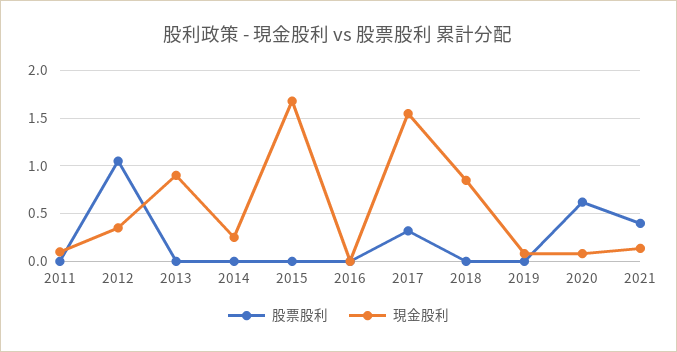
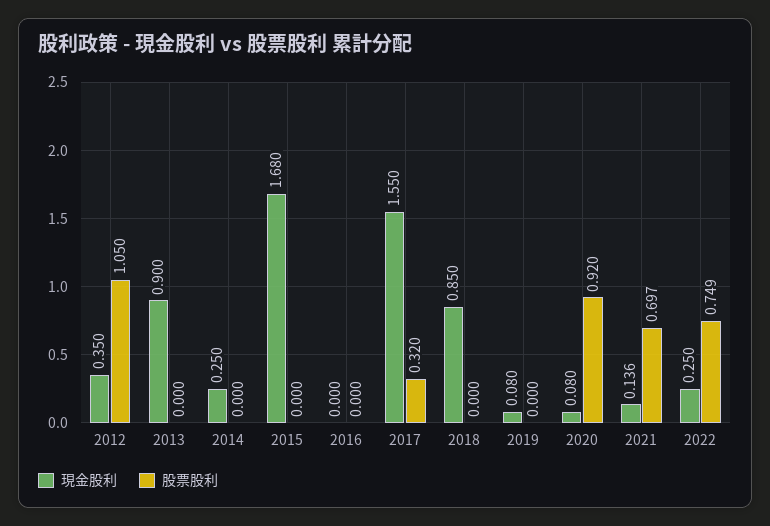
股票股利, 2011: 0 -> none
現金股利, 2011: 0.1 -> none
股票股利, 2020: 0.6 -> 0.92
股票股利, 2021: 0.4 -> 0.697
現金股利, 2022: none -> 0.25
股票股利, 2022: none -> 0.749

